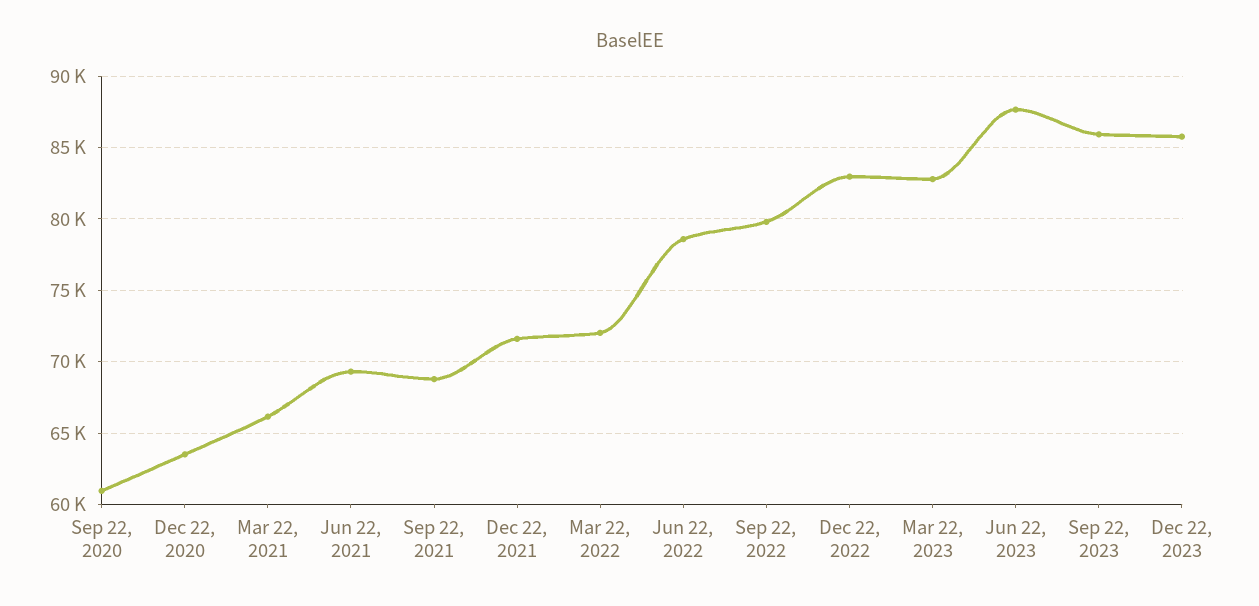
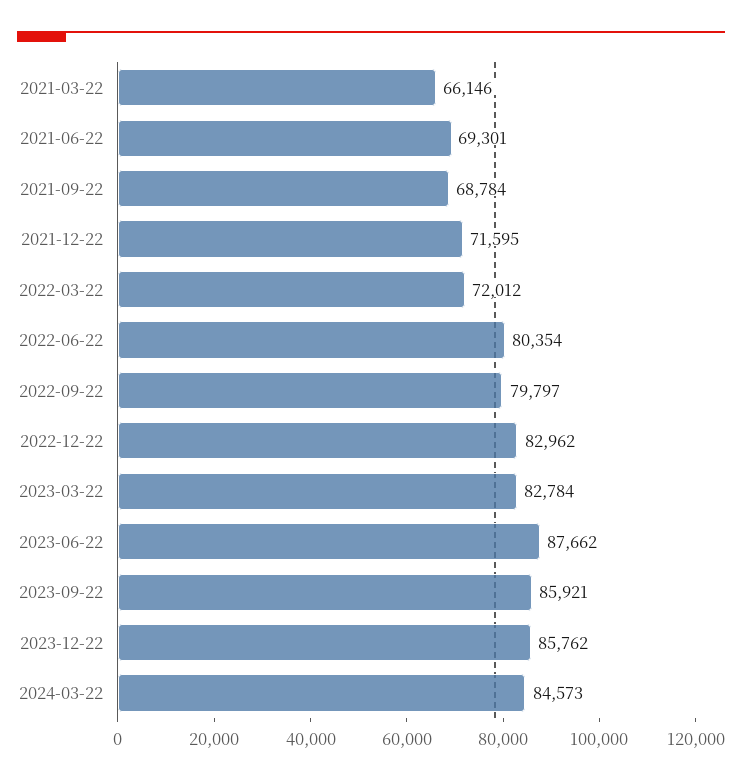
Sep 22, 2020: 61000 -> none
Dec 22, 2020: 63500 -> none
Jun 22, 2022: 78500 -> 80354
2024-03-22: none -> 84573

